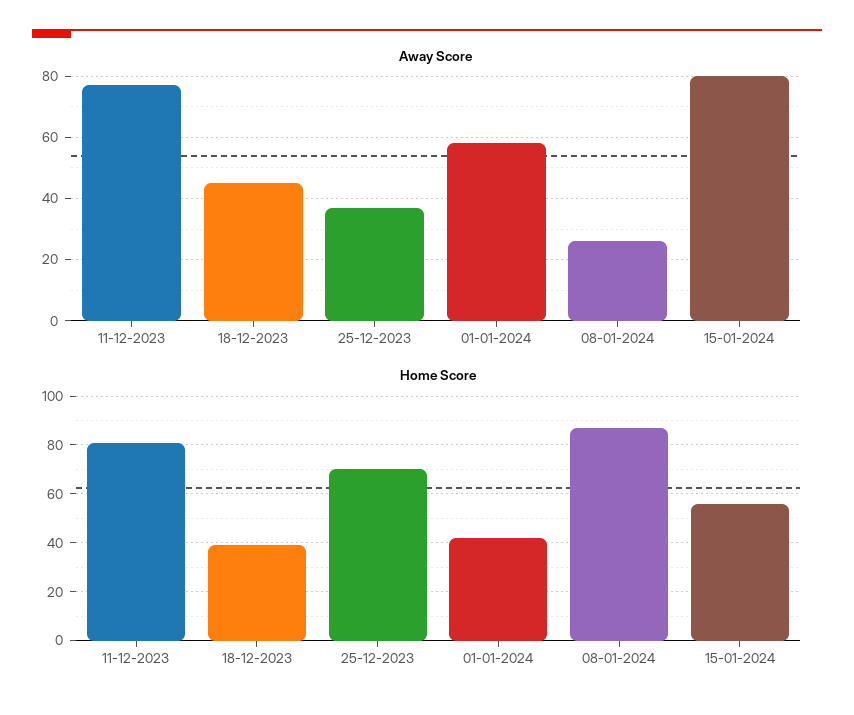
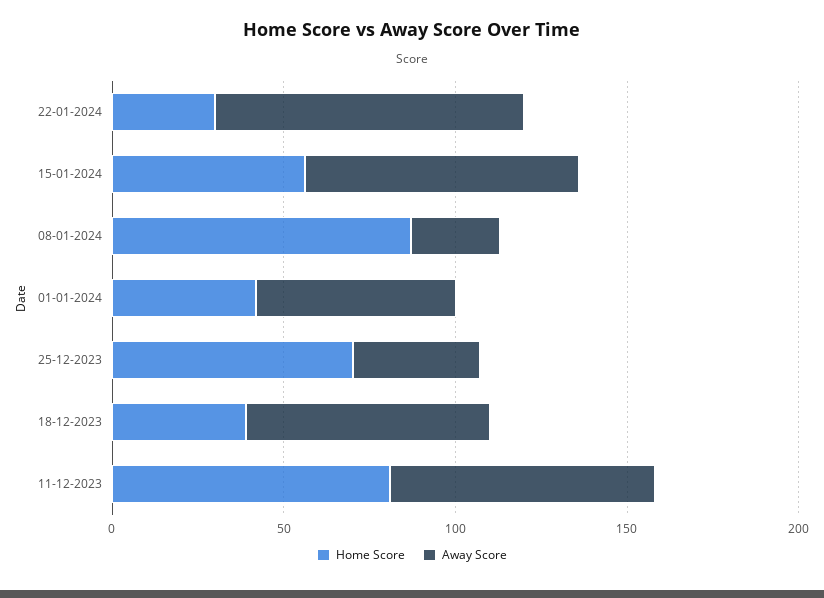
Away Score, 18-12-2023: 45 -> 70
Home Score, 22-01-2024: none -> 30
Away Score, 22-01-2024: none -> 90

